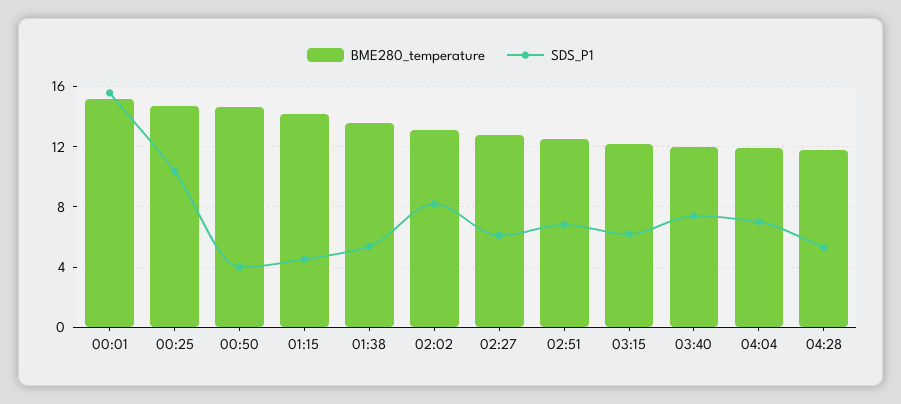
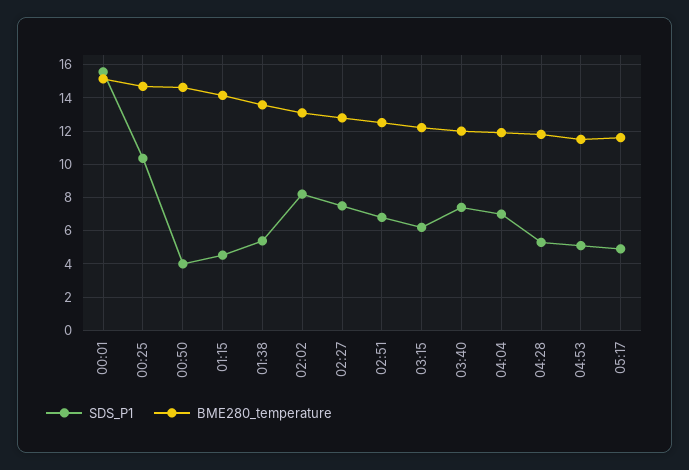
SDS_P1, 02:27: 6 -> 7.5
SDS_P1, 04:53: none -> 5
BME280_temperature, 04:53: none -> 11.5
SDS_P1, 05:17: none -> 5
BME280_temperature, 05:17: none -> 11.5

